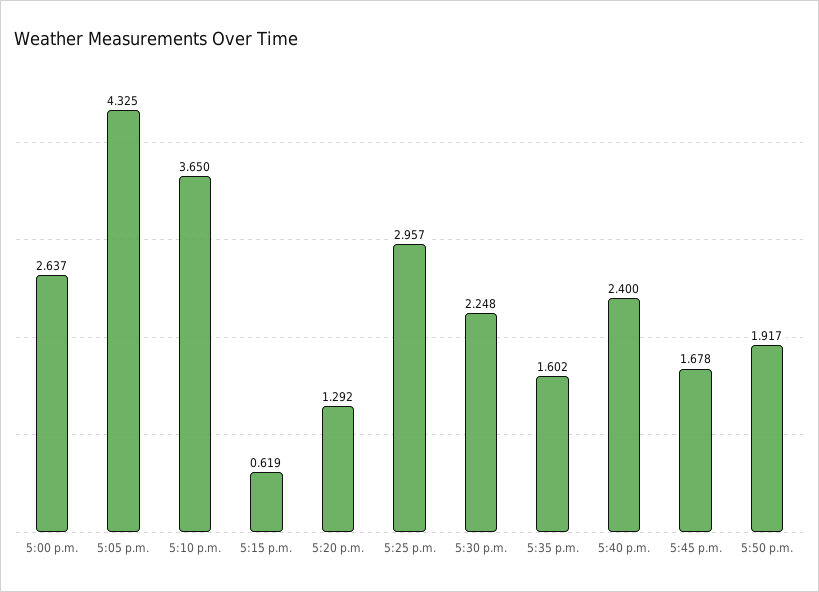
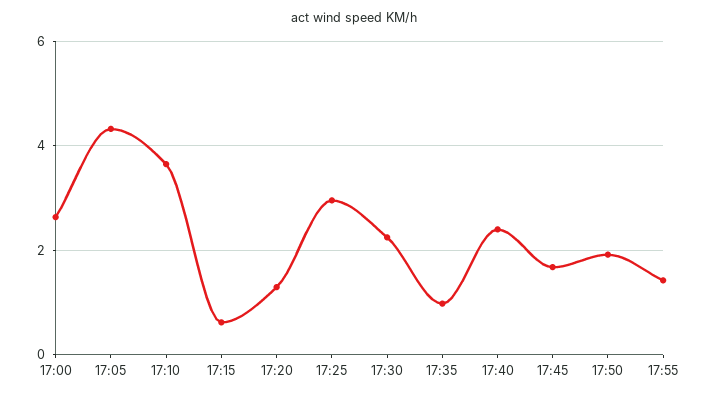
5:35 p.m.: 1.602 -> 1
17:55: none -> 1.4

